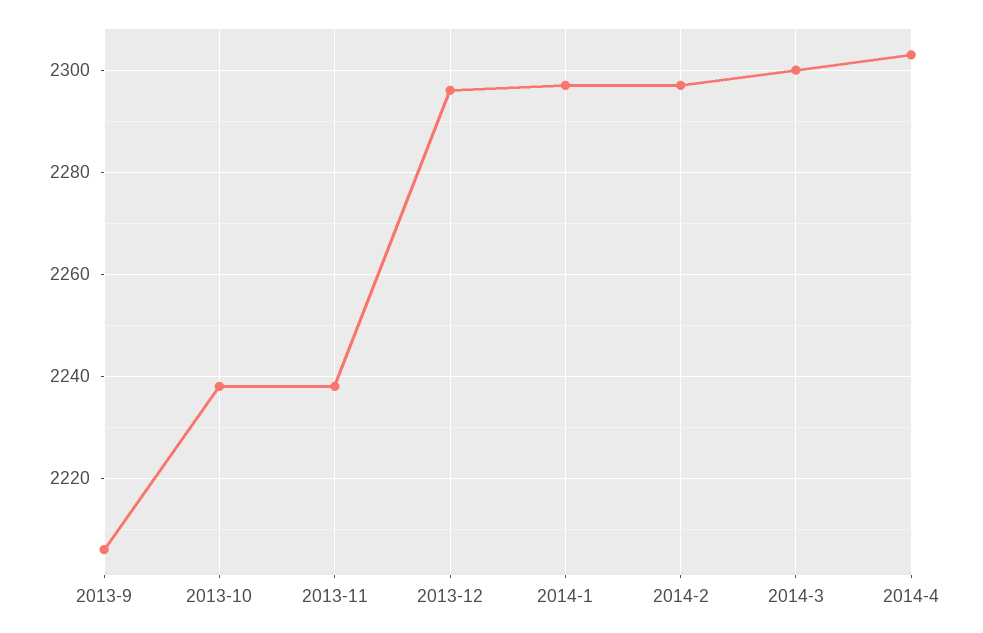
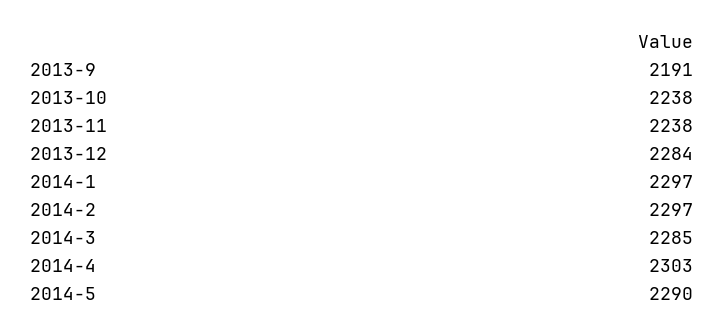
2013-9: 2205 -> 2191
2013-12: 2295 -> 2284
2014-3: 2300 -> 2285
2014-5: none -> 2290

